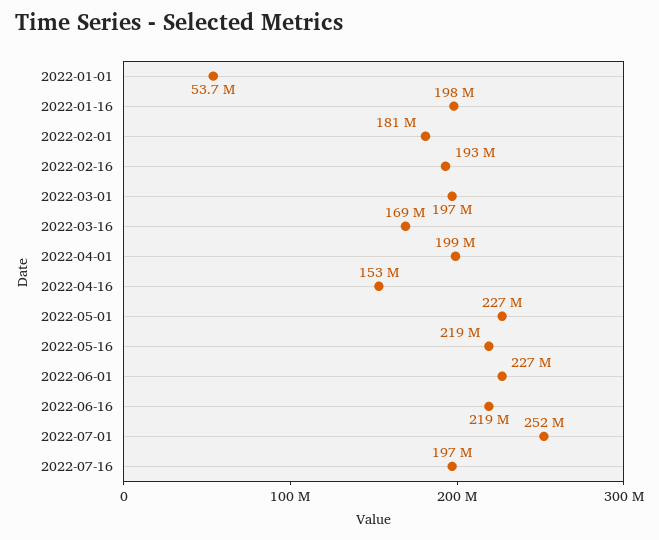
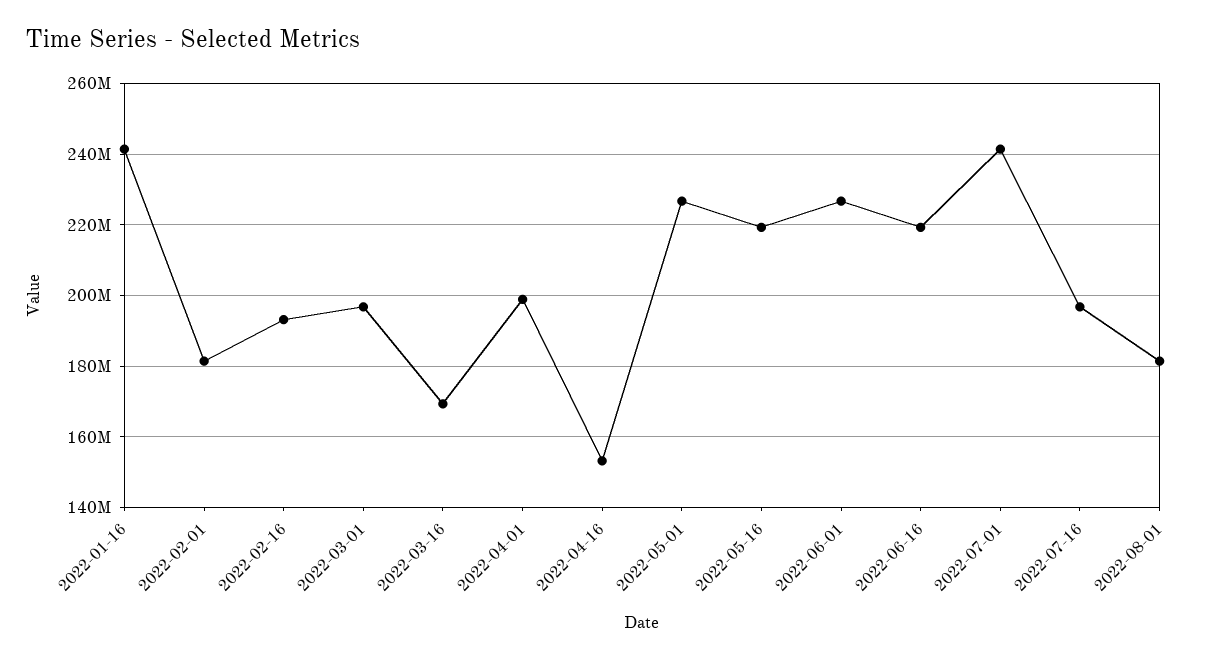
2022-01-01: 53700000 -> none
2022-01-16: 198000000 -> 242000000
2022-07-01: 252000000 -> 242000000
2022-08-01: none -> 182000000

